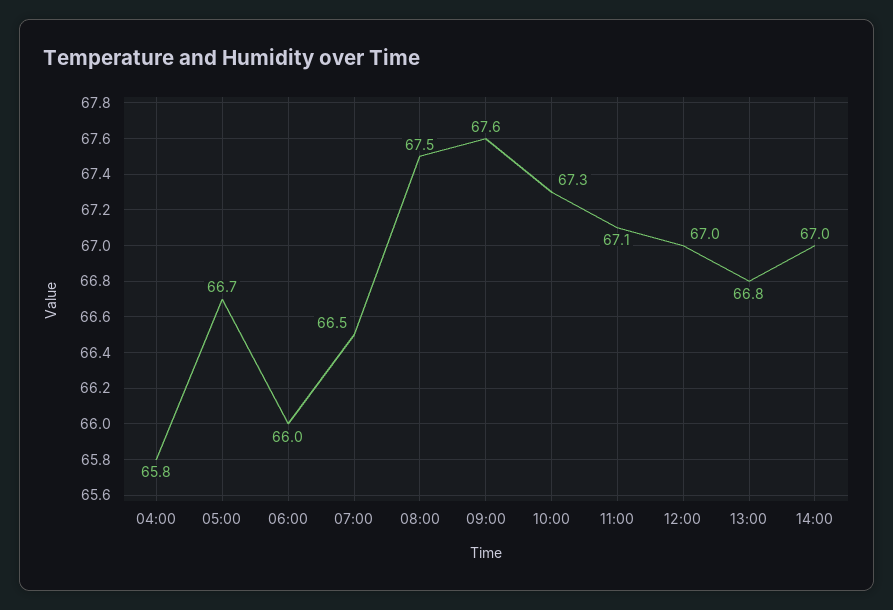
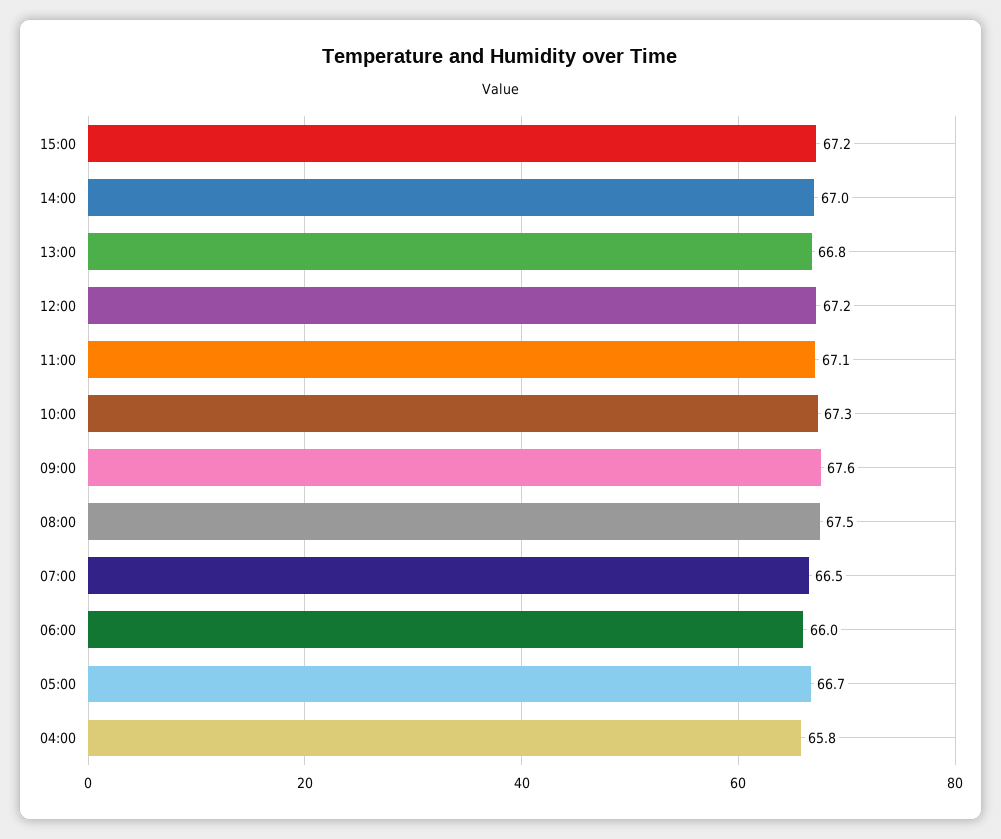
12:00: 67 -> 67.2
15:00: none -> 67.2

